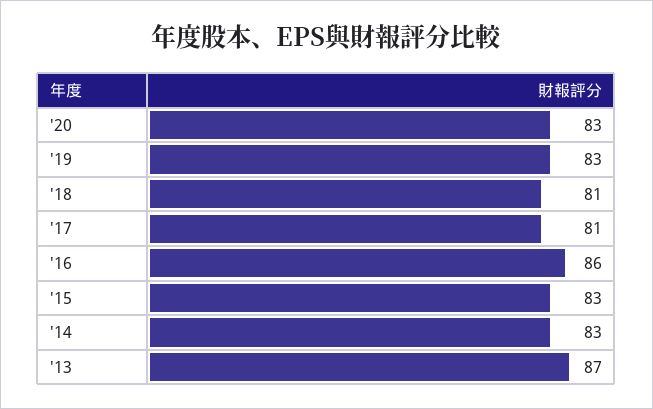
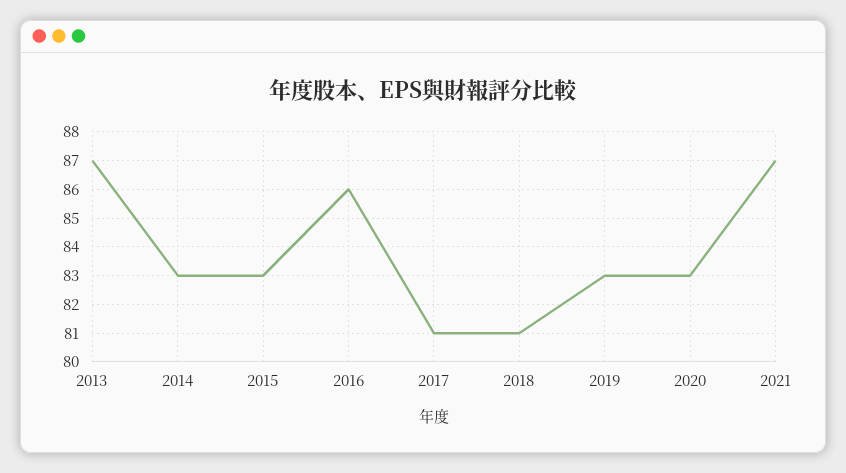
2021: none -> 87

